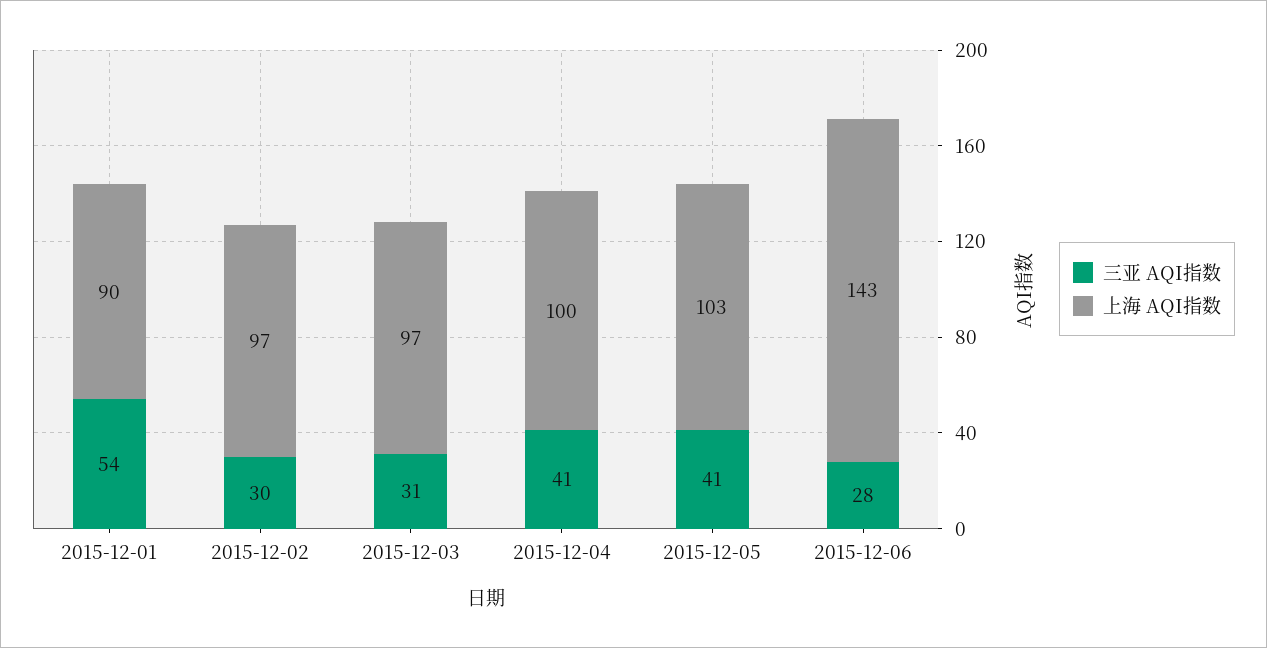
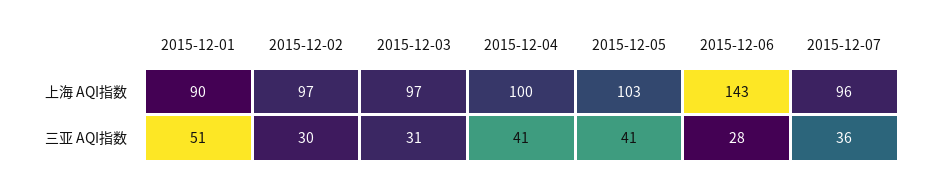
三亚 AQI指数, 2015-12-01: 54 -> 51
上海 AQI指数, 2015-12-07: none -> 96
三亚 AQI指数, 2015-12-07: none -> 36

